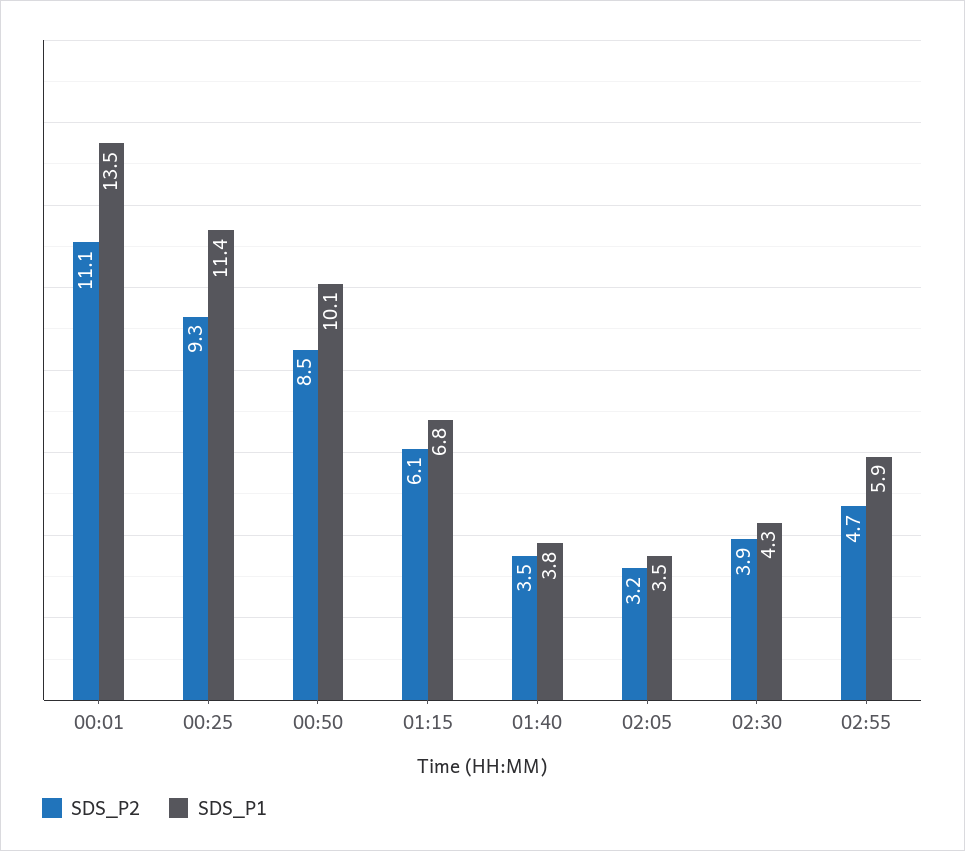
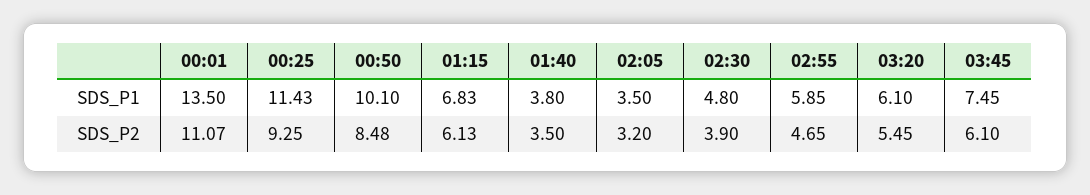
SDS_P1, 02:30: 4.3 -> 4.8
SDS_P1, 03:20: none -> 6.1
SDS_P1, 03:45: none -> 7.45
SDS_P2, 03:20: none -> 5.45
SDS_P2, 03:45: none -> 6.1

